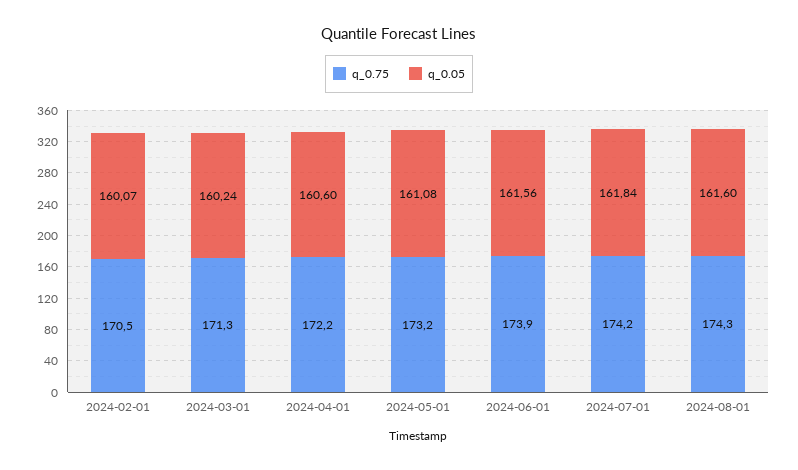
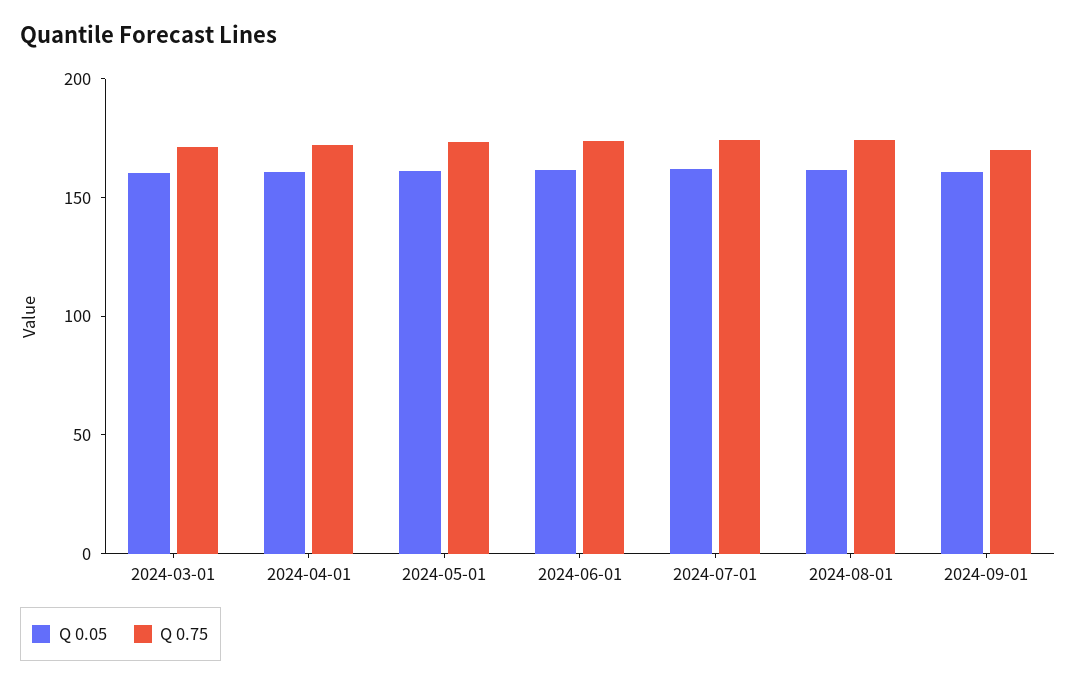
q_0.75, 2024-02-01: 170.5 -> none
q_0.05, 2024-02-01: 160.07 -> none
q_0.05, 2024-09-01: none -> 160
q_0.75, 2024-09-01: none -> 170

